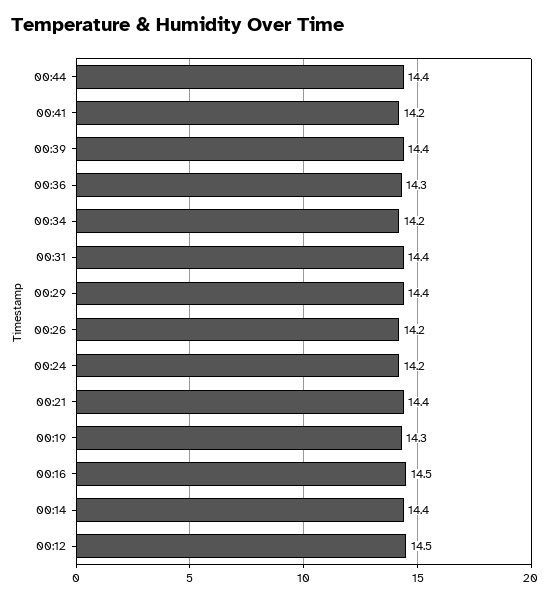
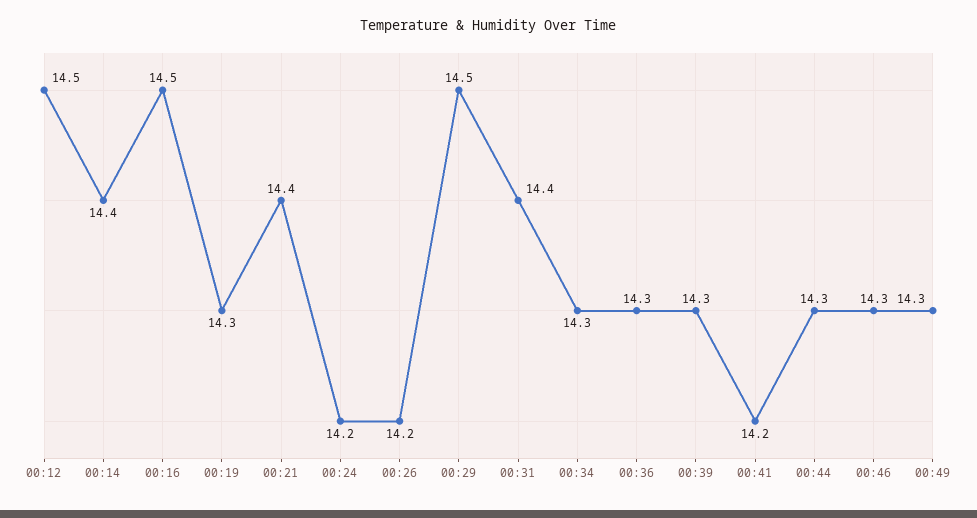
00:44: 14.4 -> 14.3
00:39: 14.4 -> 14.3
00:34: 14.2 -> 14.3
00:29: 14.4 -> 14.5
00:46: none -> 14.3
00:49: none -> 14.3

